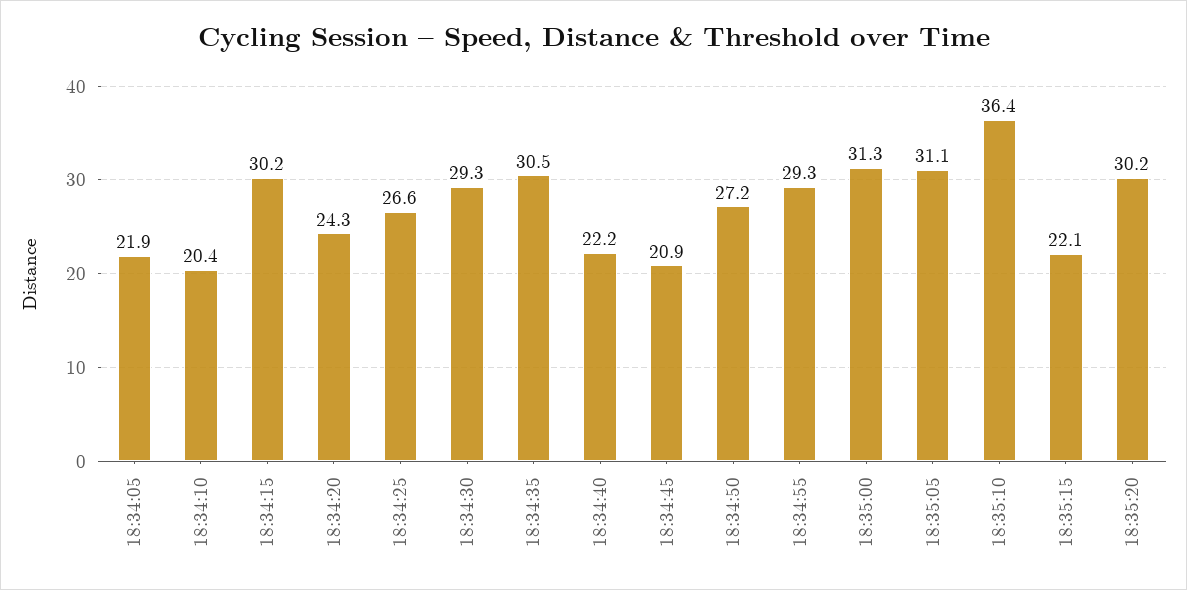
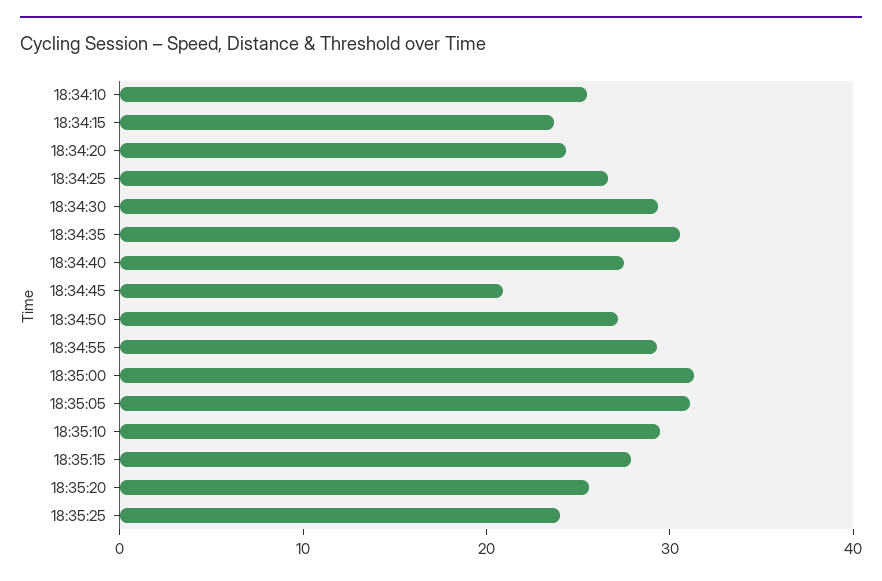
18:34:05: 21.9 -> none
18:34:10: 20.4 -> 26
18:34:15: 30.2 -> 24
18:34:40: 22.2 -> 28
18:35:10: 36.4 -> 30
18:35:15: 22.1 -> 28
18:35:20: 30.2 -> 26
18:35:25: none -> 24

